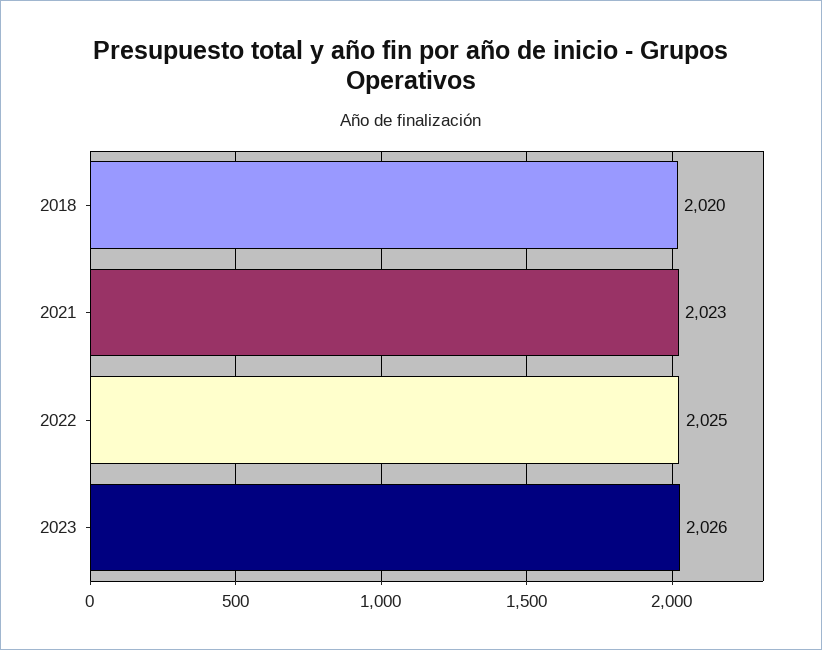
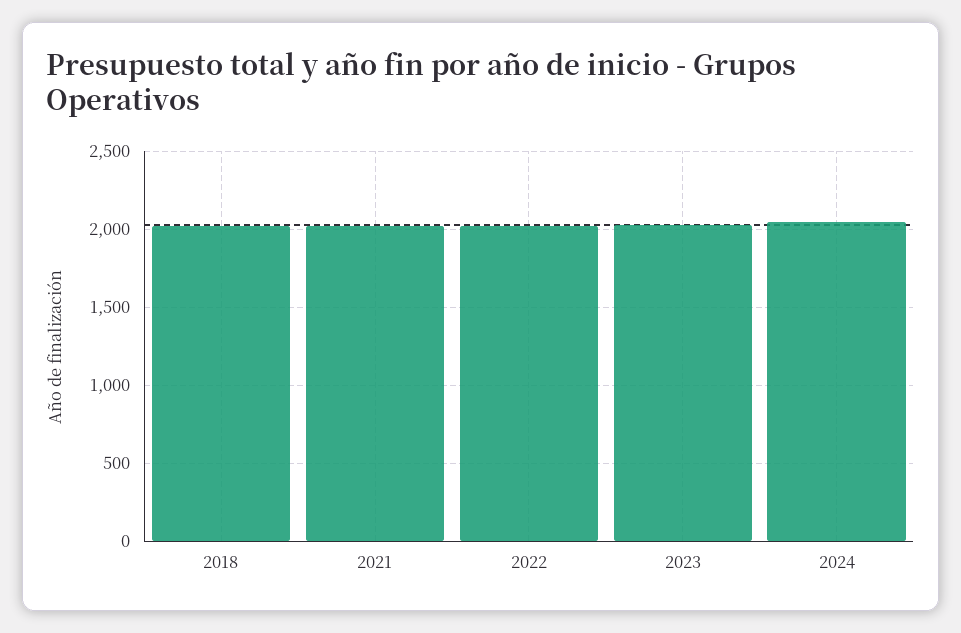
2024: none -> 2050

